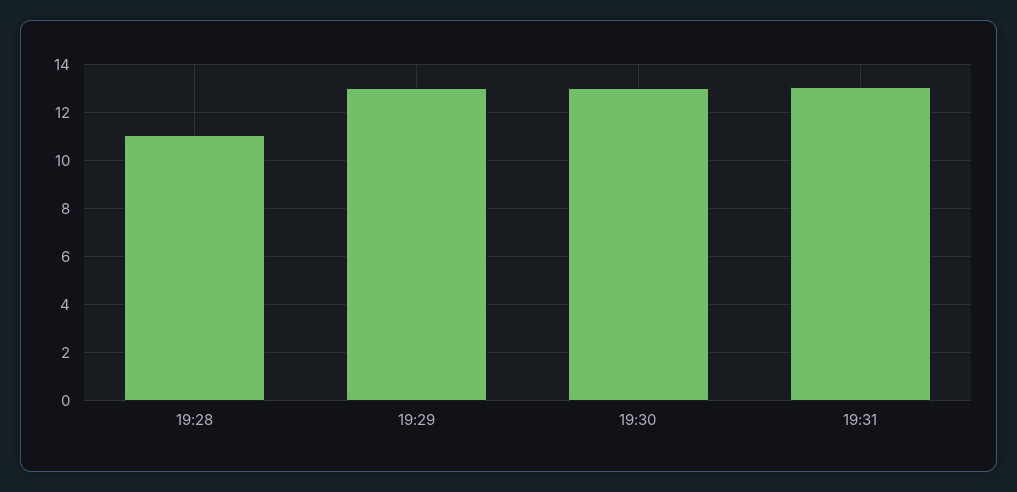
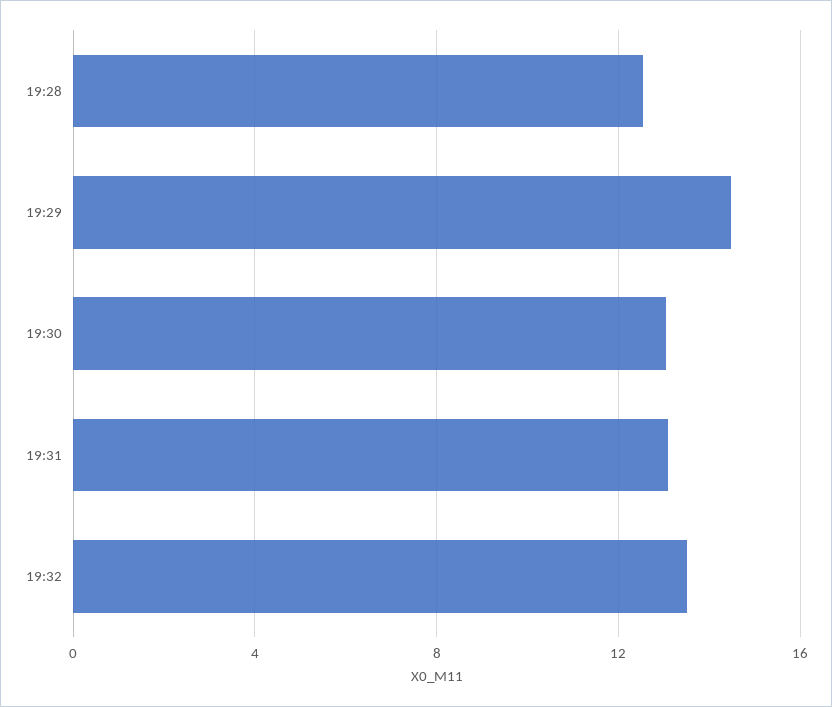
19:28: 11 -> 12.5
19:29: 13 -> 14.5
19:32: none -> 13.5

